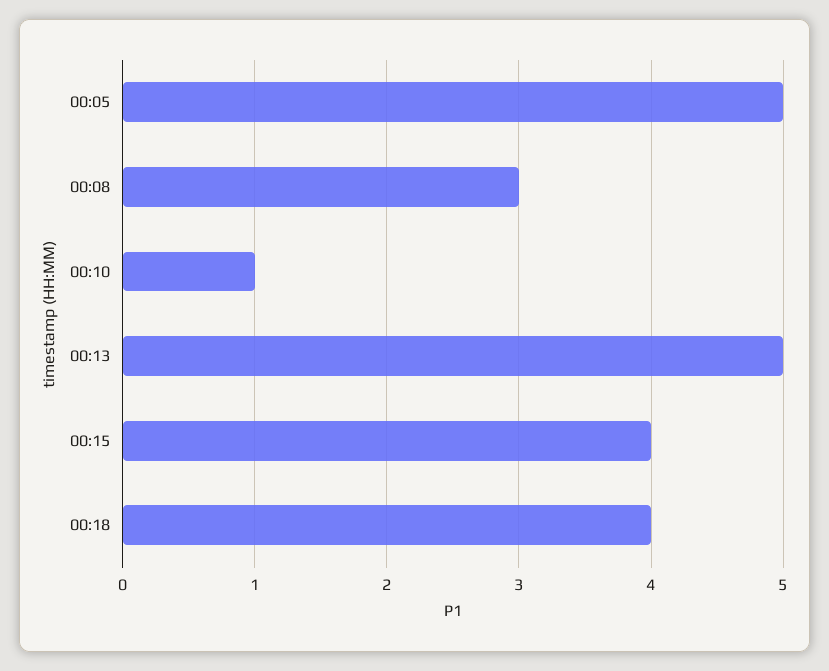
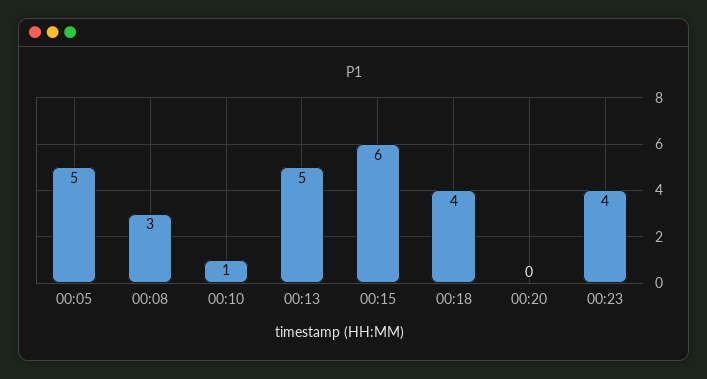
00:15: 4 -> 6
00:20: none -> 0
00:23: none -> 4

